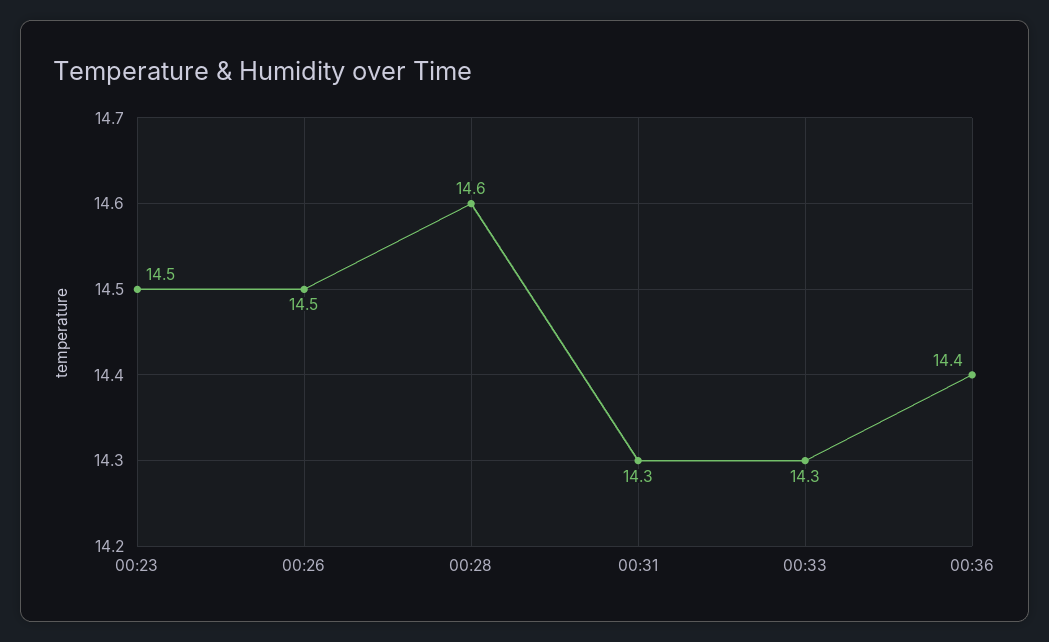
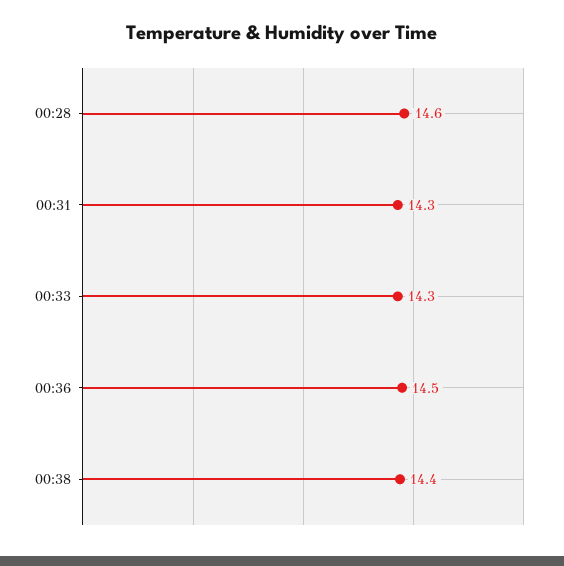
00:23: 14.5 -> none
00:26: 14.5 -> none
00:36: 14.4 -> 14.5
00:38: none -> 14.4

